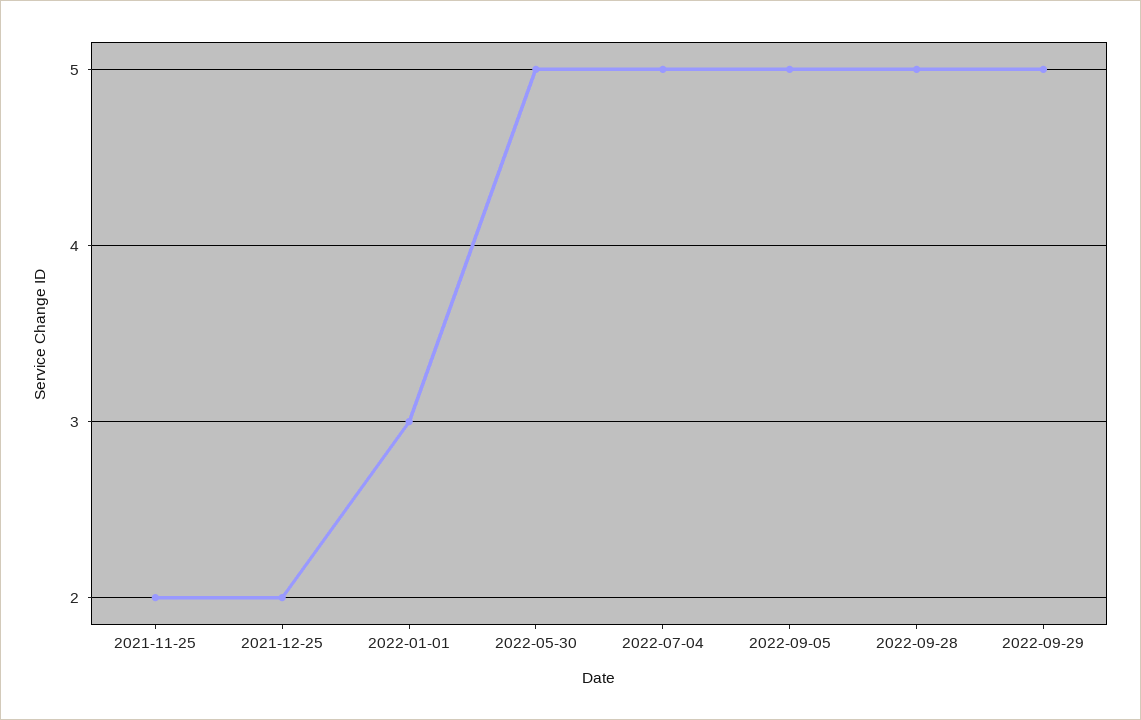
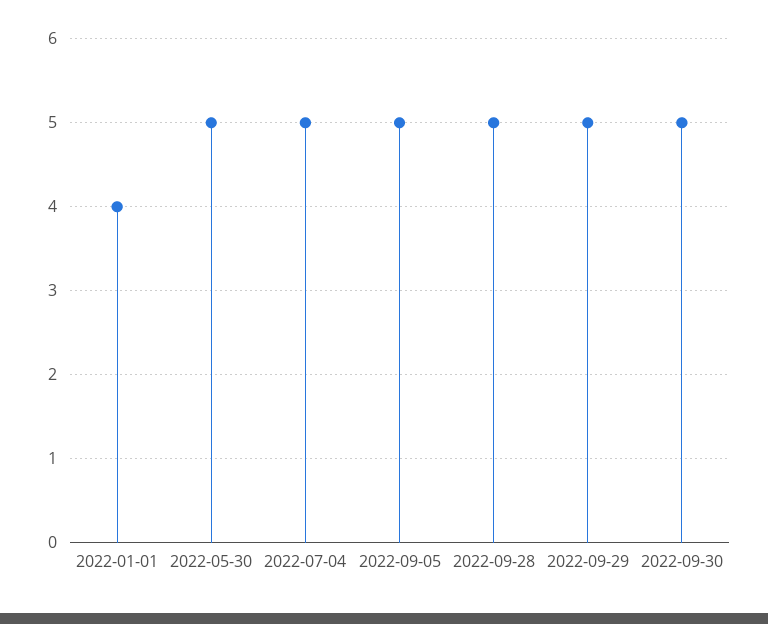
2021-11-25: 2 -> none
2021-12-25: 2 -> none
2022-01-01: 3 -> 4
2022-09-30: none -> 5

